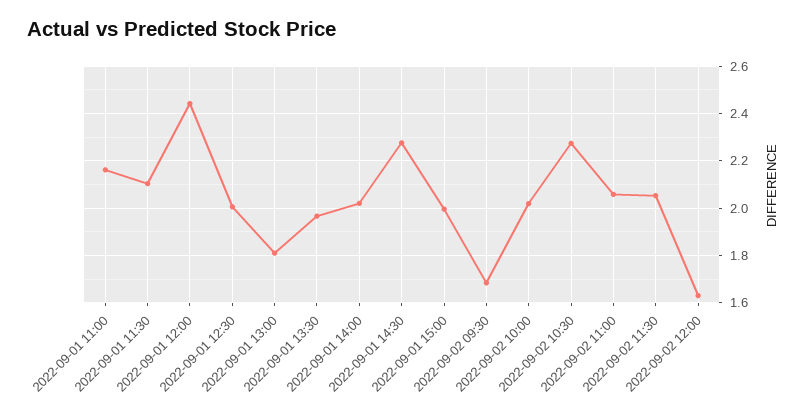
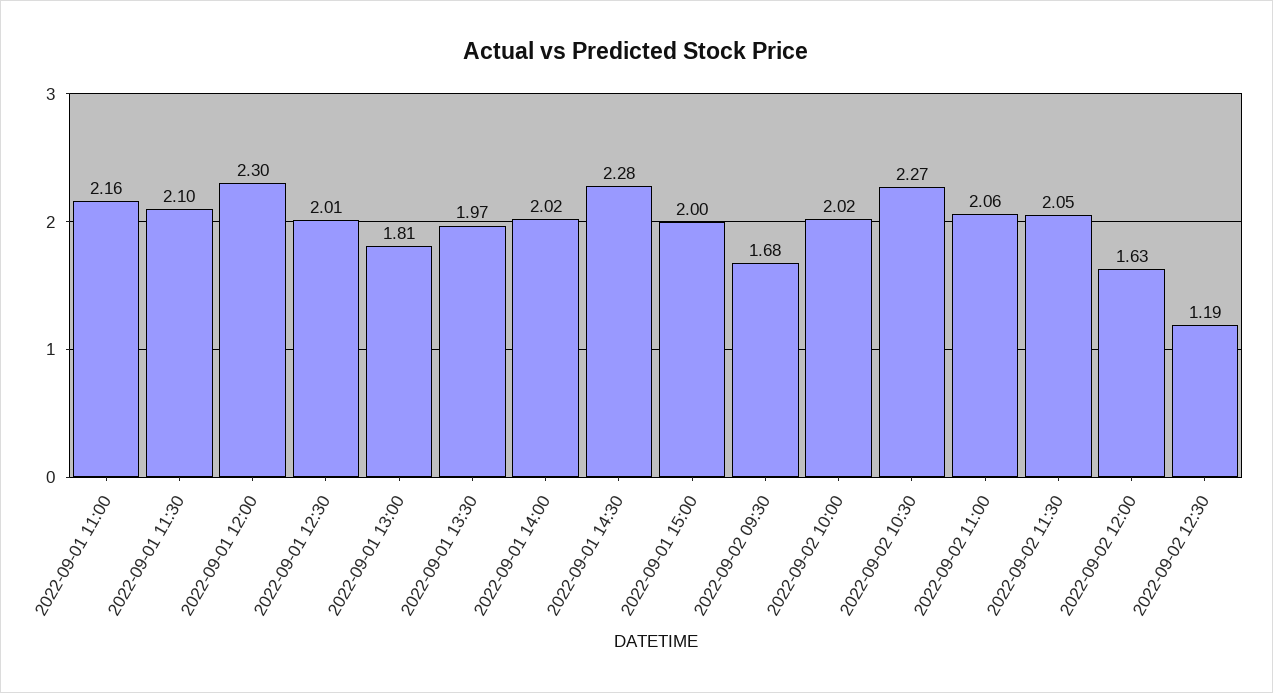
2022-09-01 12:00: 2.45 -> 2.3
2022-09-02 12:30: none -> 1.19

